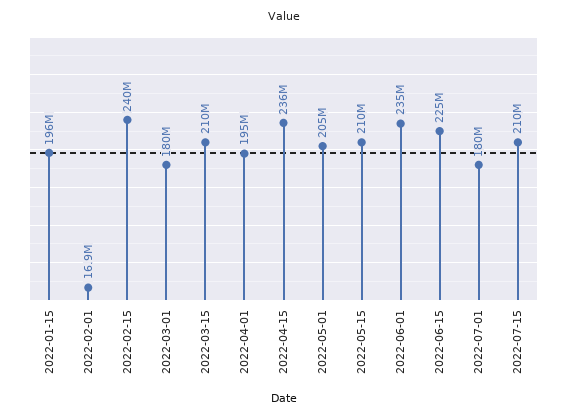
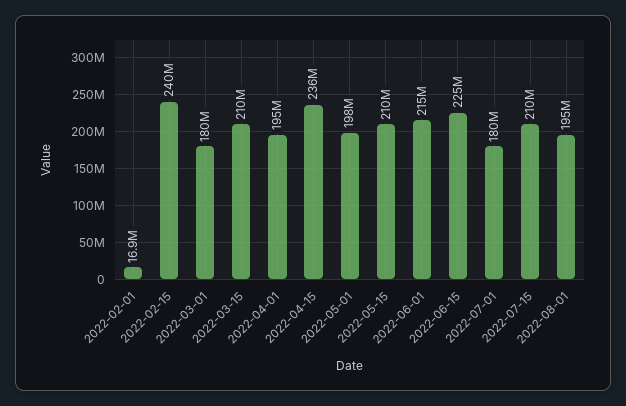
2022-01-15: 196000000 -> none
2022-05-01: 205000000 -> 198000000
2022-06-01: 235000000 -> 215000000
2022-08-01: none -> 195000000

